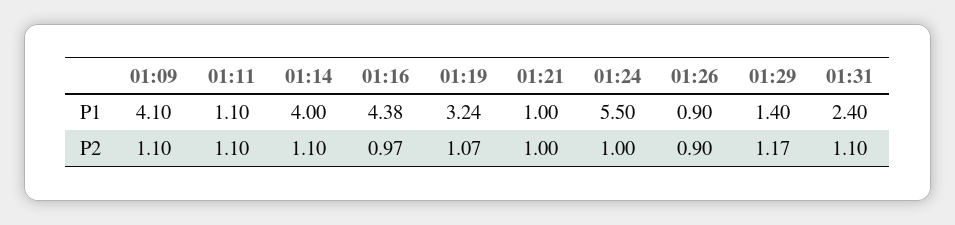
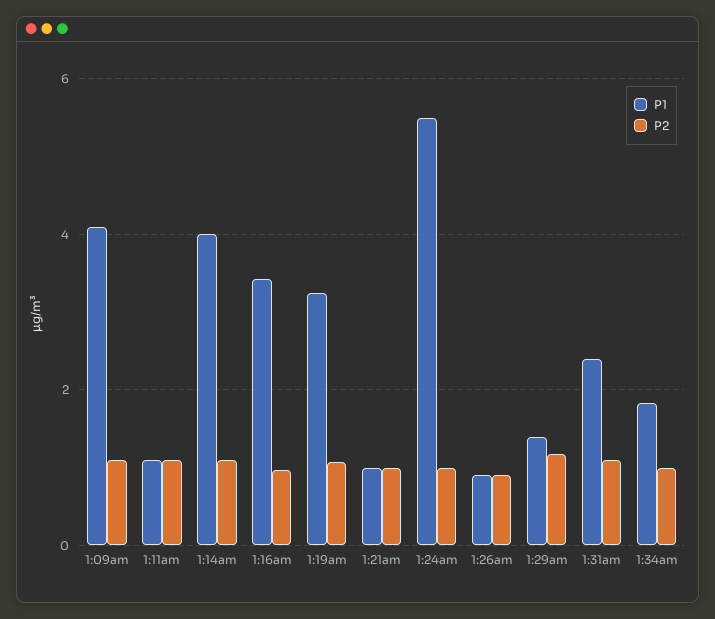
P1, 01:16: 4.38 -> 3.4
P1, 1:34am: none -> 1.8
P2, 1:34am: none -> 1

